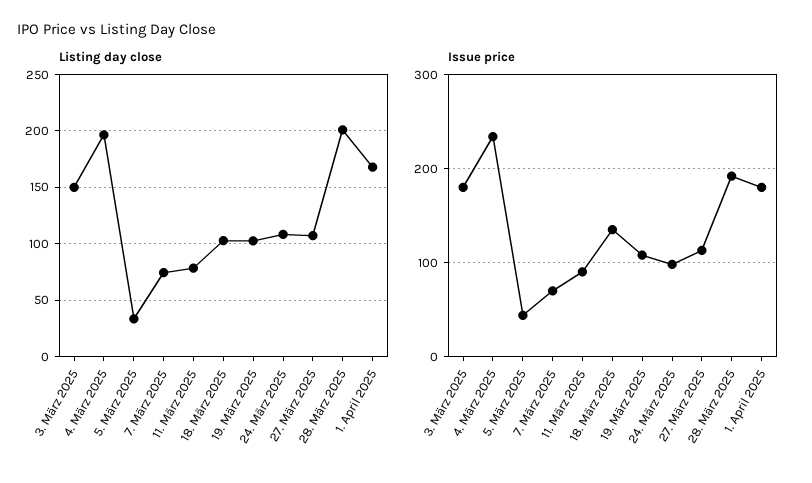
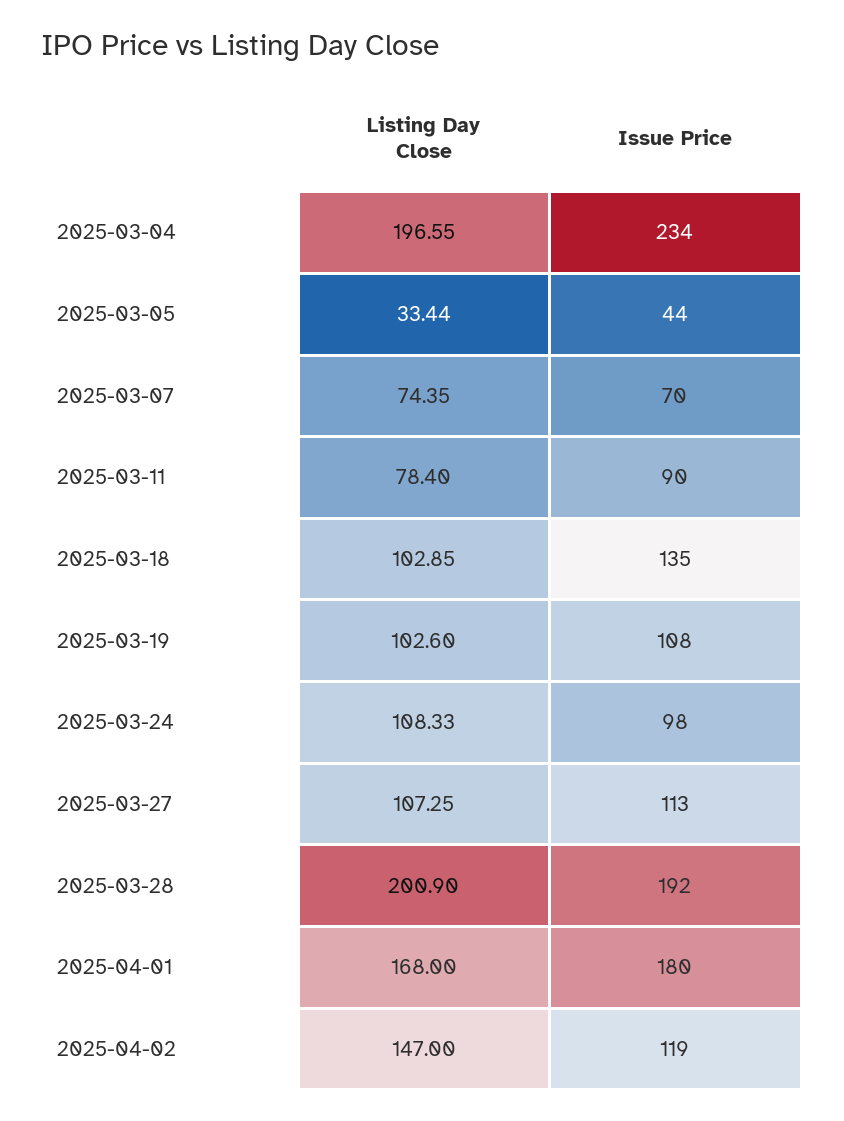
Listing day close, 3. März 2025: 150 -> none
Issue price, 3. März 2025: 180 -> none
Listing day close, 2025-04-02: none -> 147
Issue price, 2025-04-02: none -> 119

